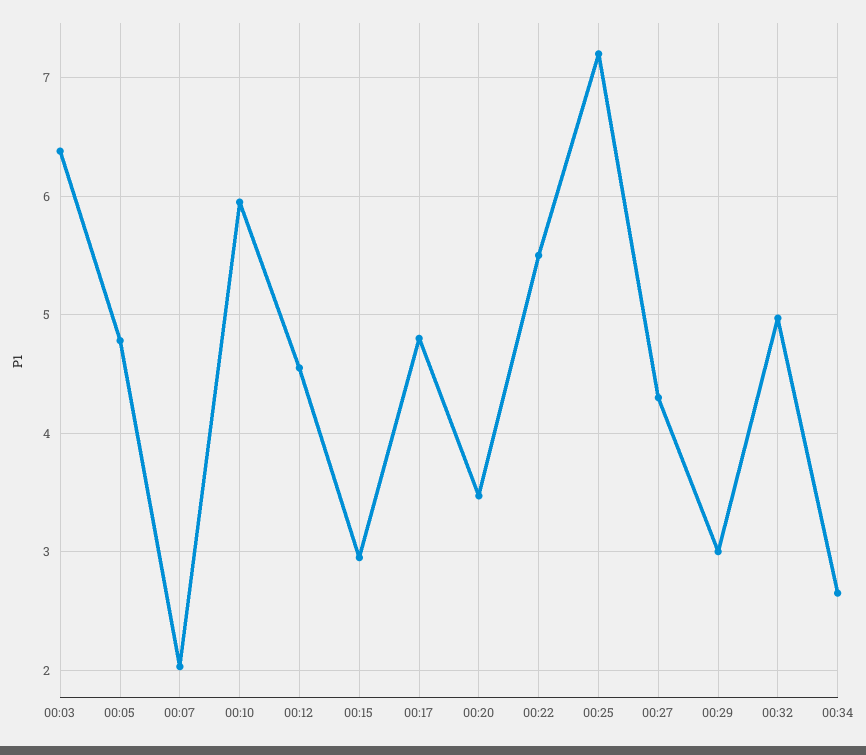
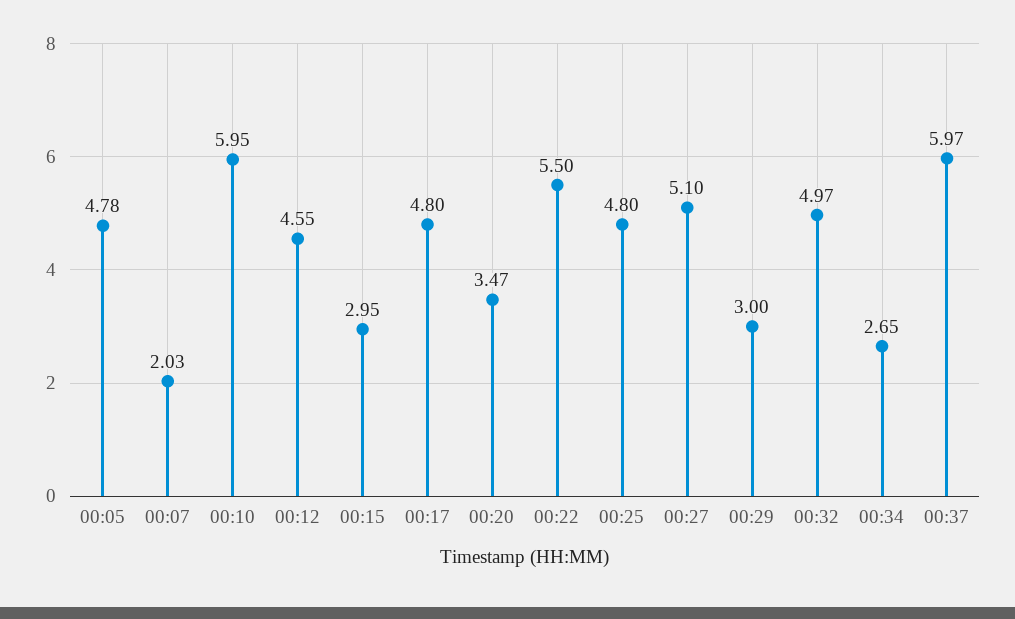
00:03: 6.4 -> none
00:25: 7.2 -> 4.8
00:27: 4.3 -> 5.1
00:37: none -> 5.97

